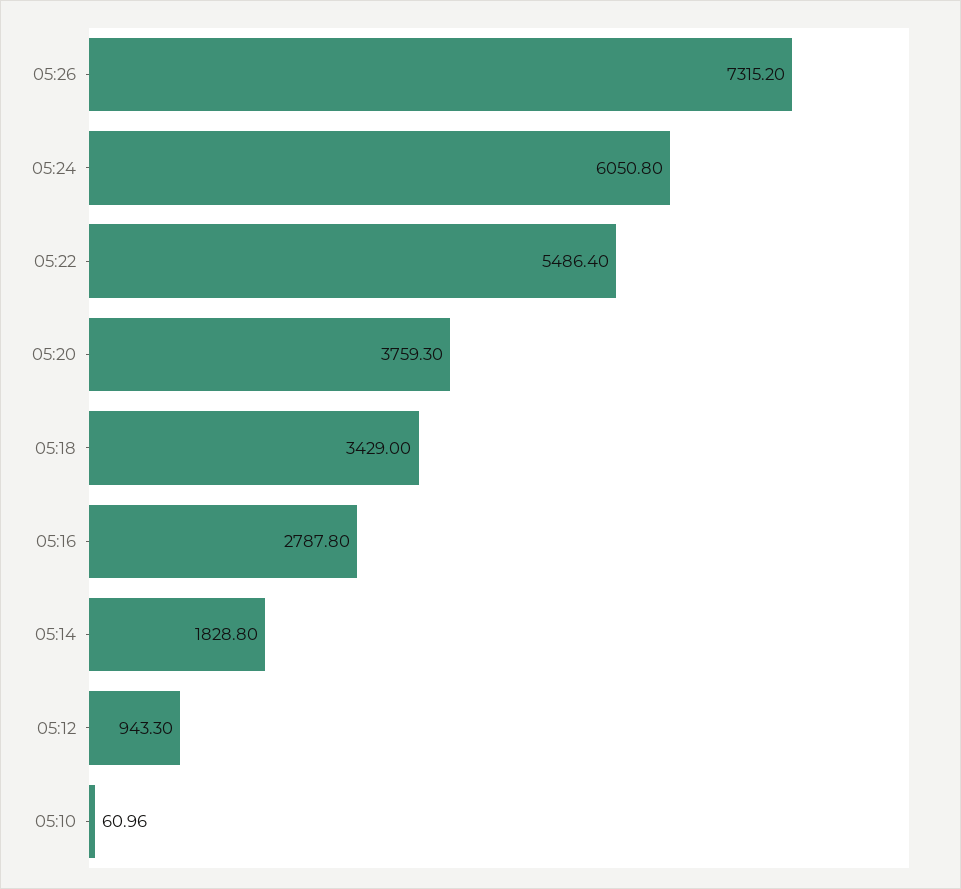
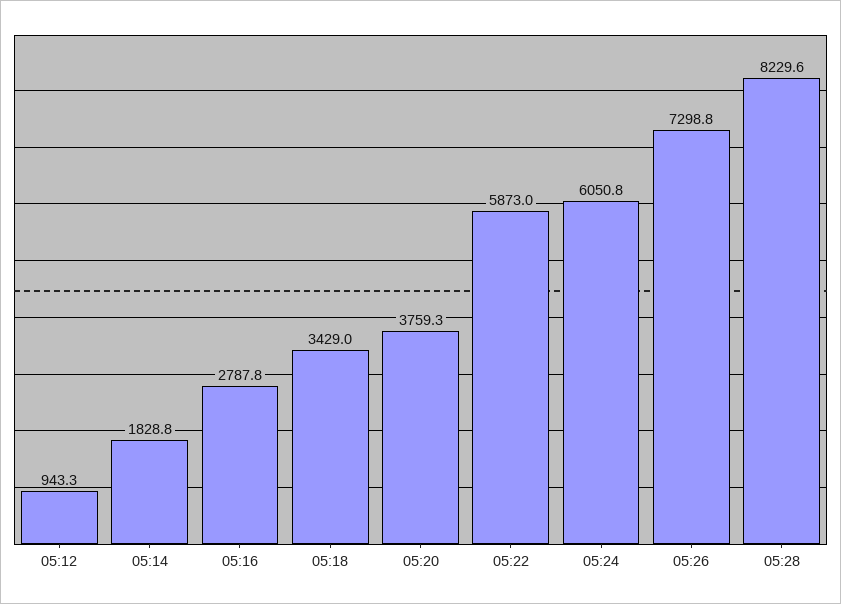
05:26: 7315.2 -> 7298.8
05:22: 5486.4 -> 5873
05:10: 60.96 -> none
05:28: none -> 8229.6

